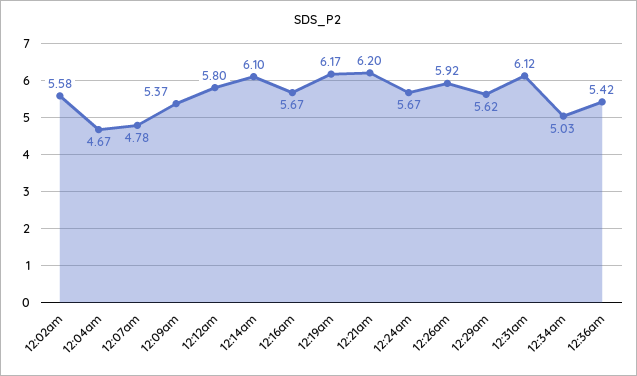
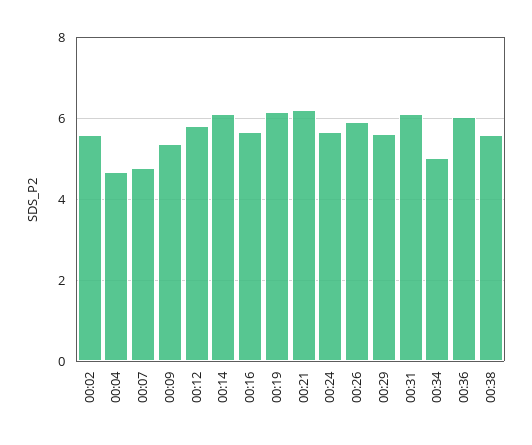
12:36am: 5.42 -> 6
00:38: none -> 5.6

